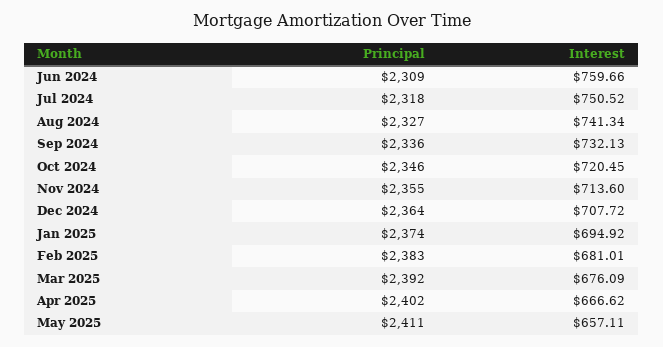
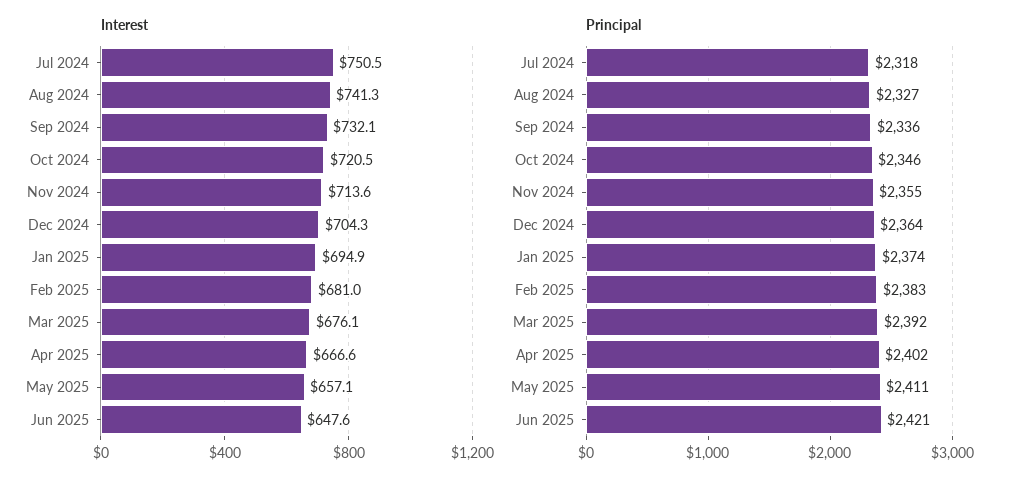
Principal, Jun 2024: 2309 -> none
Interest, Jun 2024: 759.66 -> none
Interest, Dec 2024: 707.72 -> 704.3
Interest, Jun 2025: none -> 647.6
Principal, Jun 2025: none -> 2421

